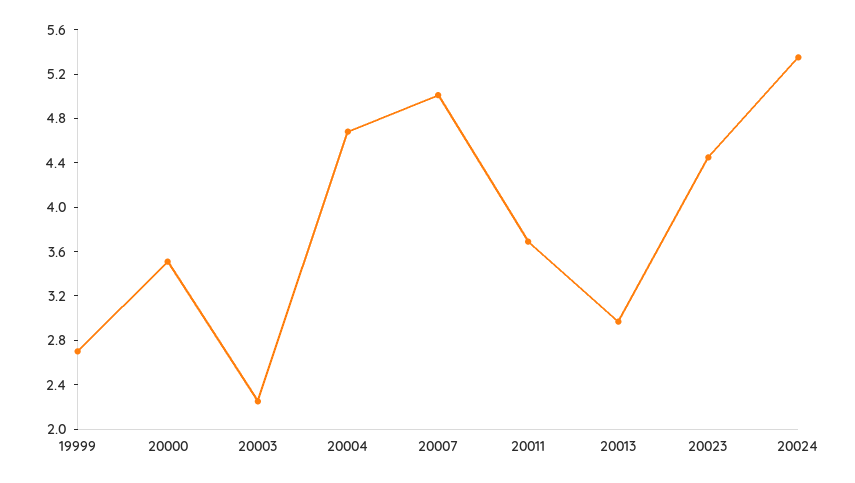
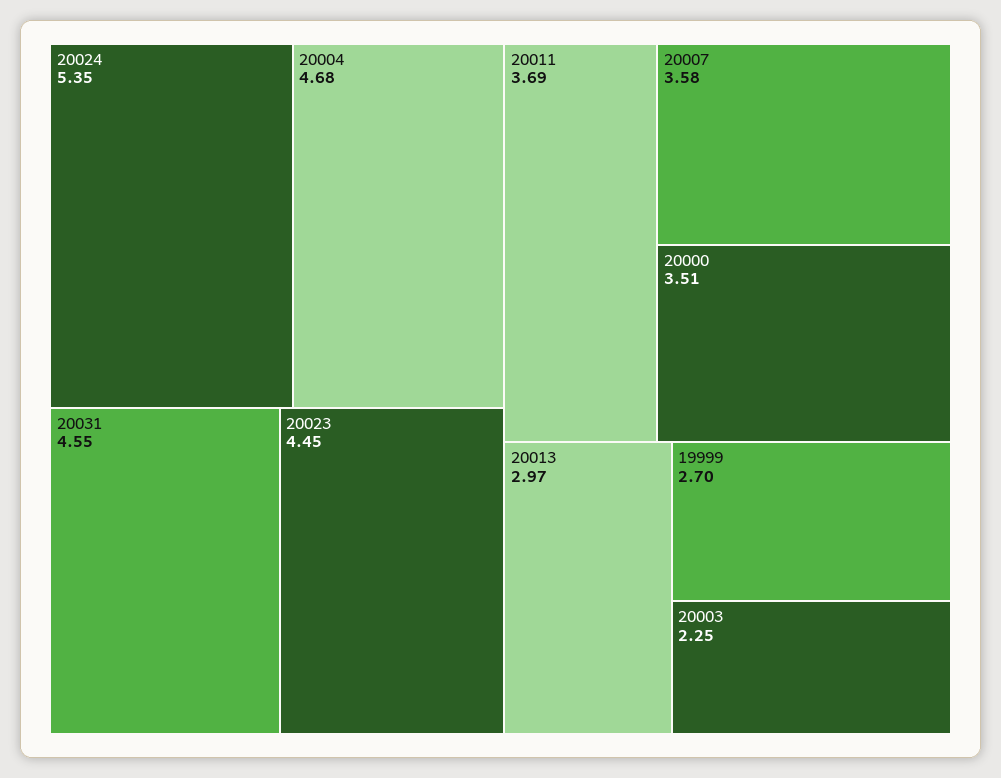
20007: 5 -> 3.58
20031: none -> 4.55

